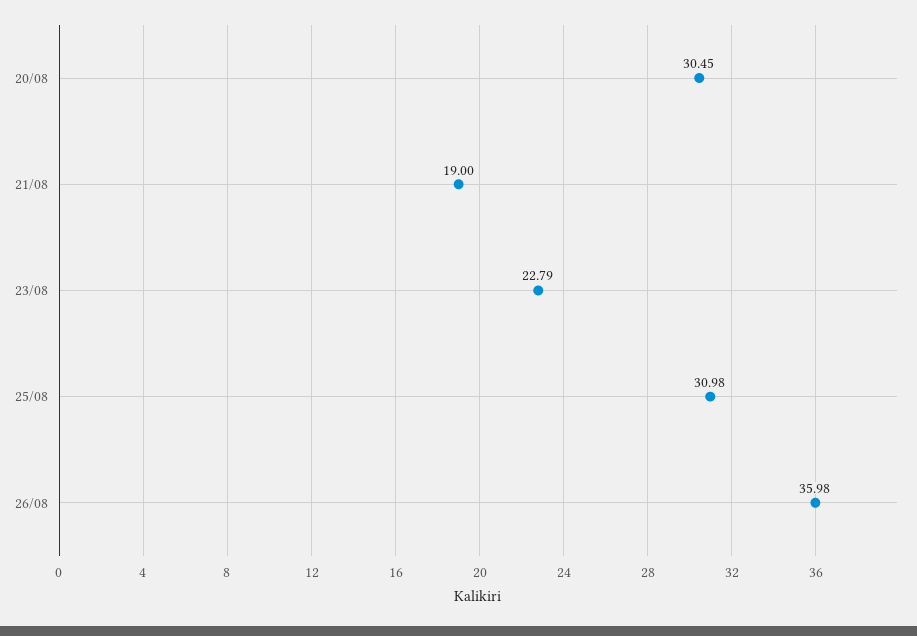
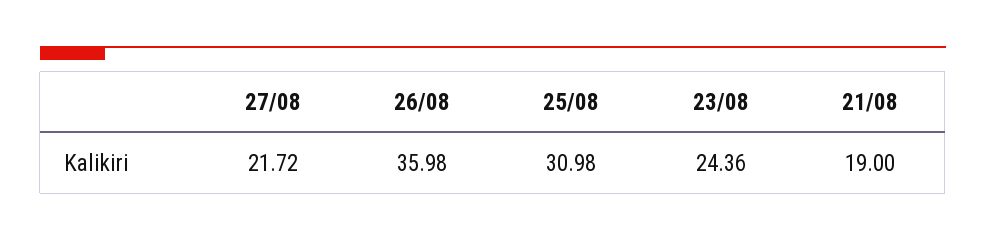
20/08: 30.45 -> none
23/08: 22.79 -> 24.36
27/08: none -> 21.72

